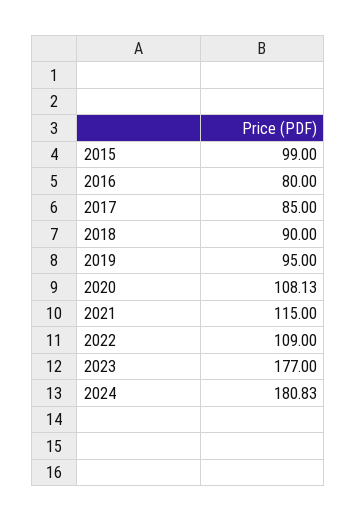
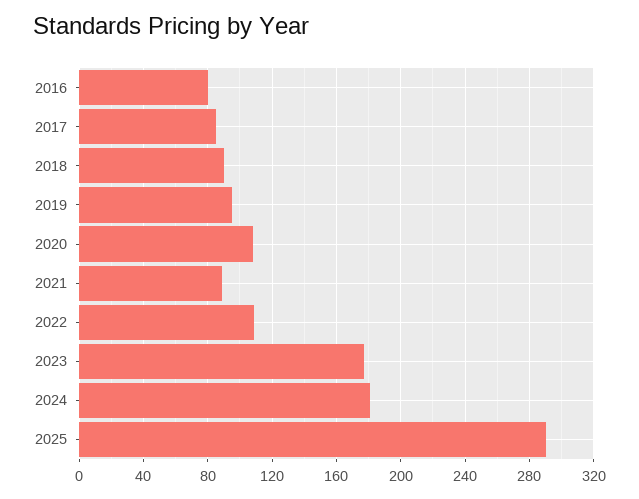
2015: 99 -> none
2021: 115 -> 90
2025: none -> 290

